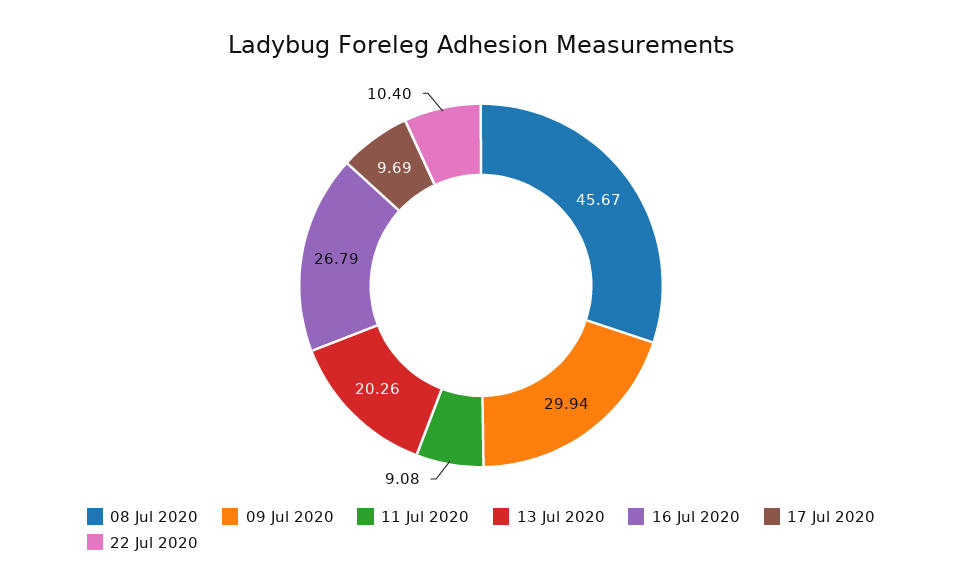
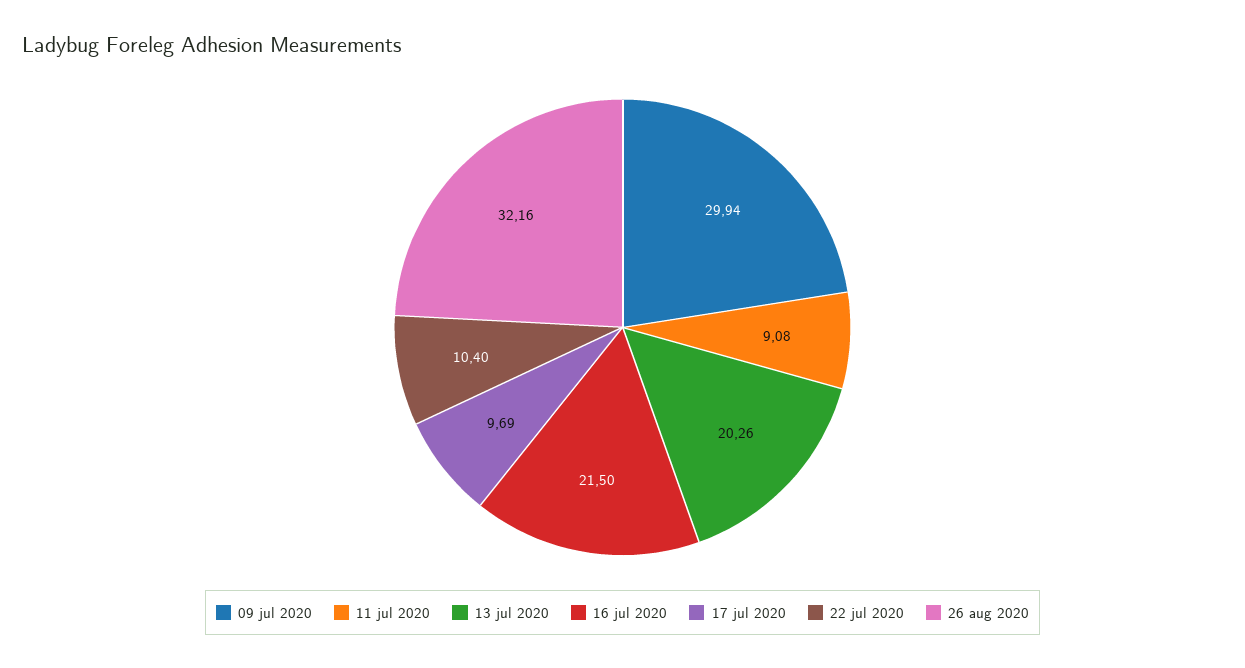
08 Jul 2020: 45.67 -> none
16 Jul 2020: 26.79 -> 21.5
26 aug 2020: none -> 32.16

